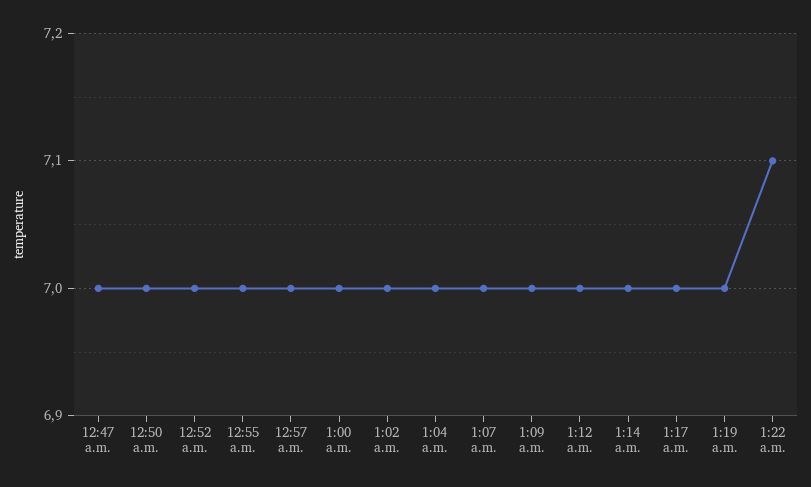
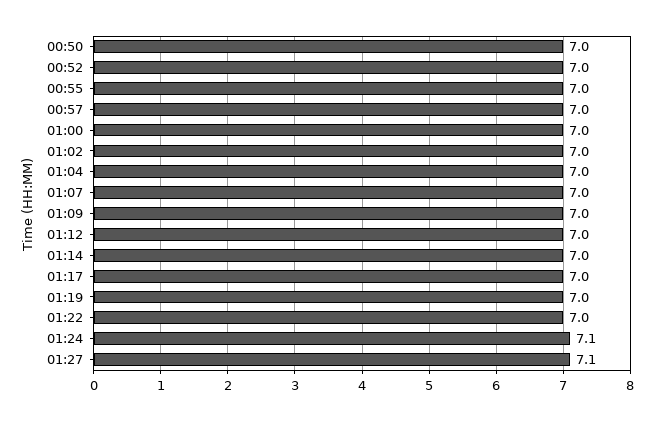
12:47 a.m.: 7 -> none
1:22 a.m.: 7.1 -> 7
01:24: none -> 7.1
01:27: none -> 7.1

